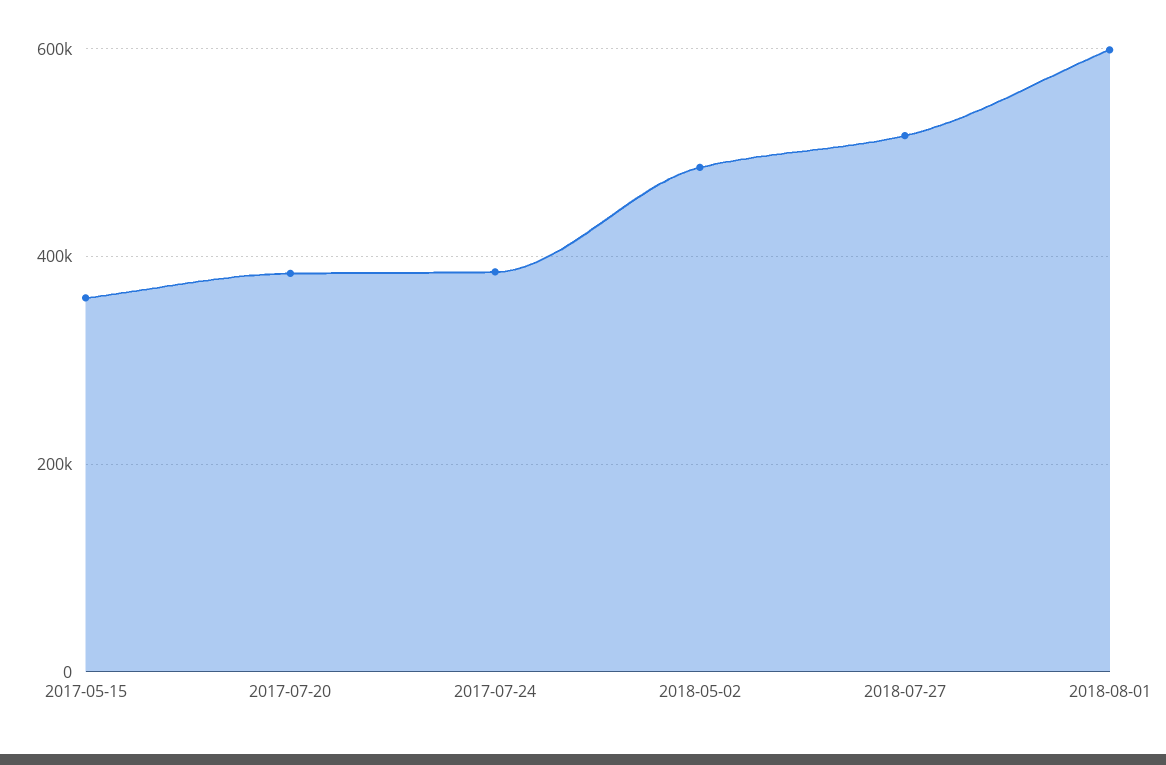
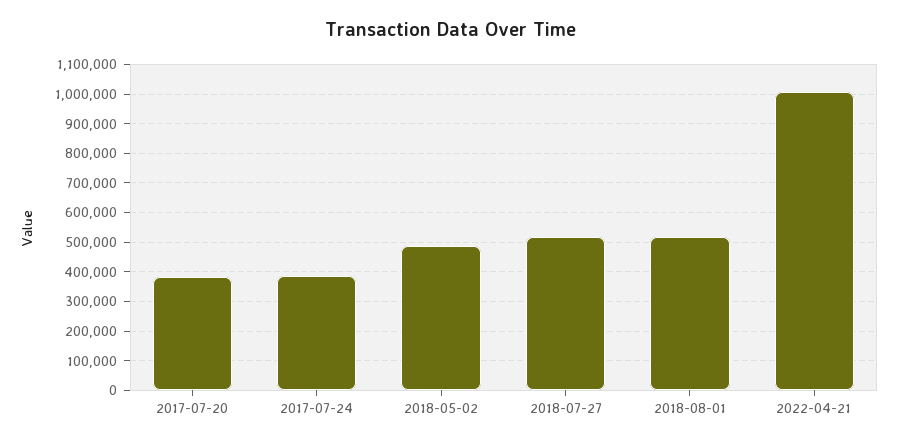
2017-05-15: 360000 -> none
2018-08-01: 600000 -> 525000
2022-04-21: none -> 1000000

